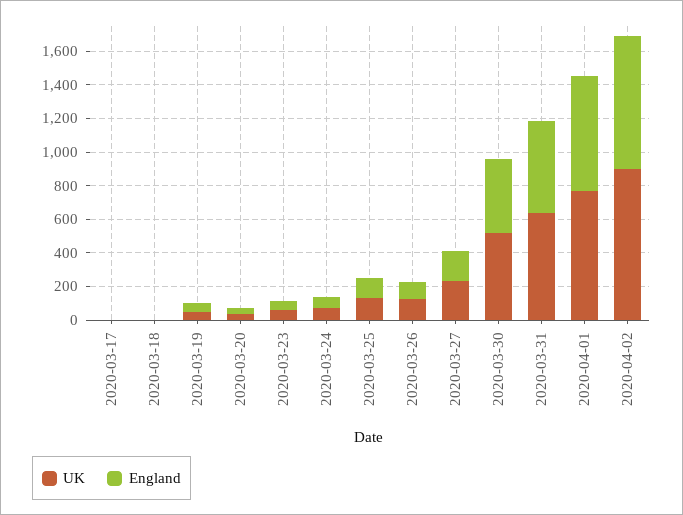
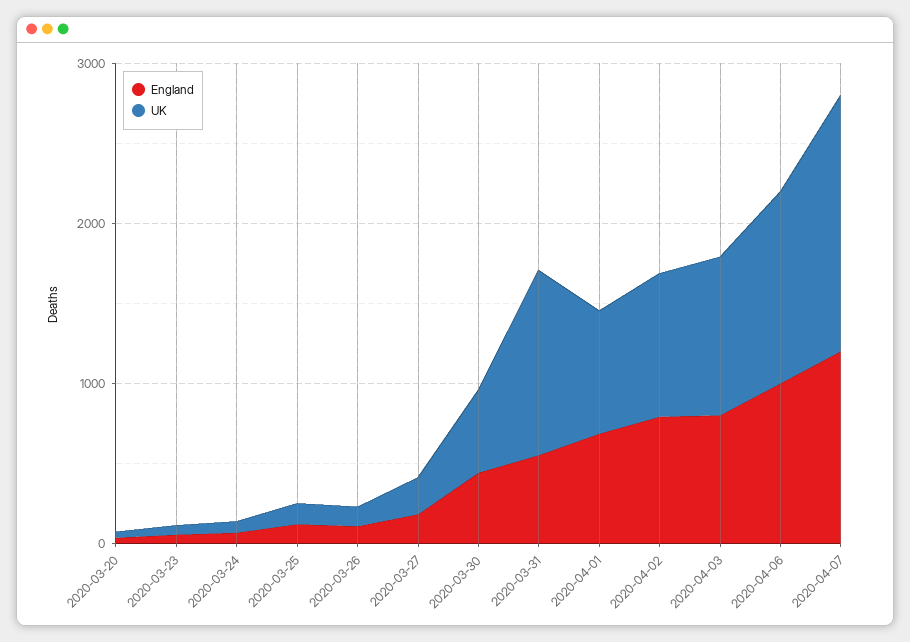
UK, 2020-03-17: 0 -> none
England, 2020-03-17: 0 -> none
UK, 2020-03-18: 0 -> none
England, 2020-03-18: 0 -> none
UK, 2020-03-19: 50 -> none
England, 2020-03-19: 50 -> none
UK, 2020-03-31: 650 -> 1200
England, 2020-04-03: none -> 800
UK, 2020-04-03: none -> 1000
England, 2020-04-06: none -> 1000
UK, 2020-04-06: none -> 1200
England, 2020-04-07: none -> 1200
UK, 2020-04-07: none -> 1600

